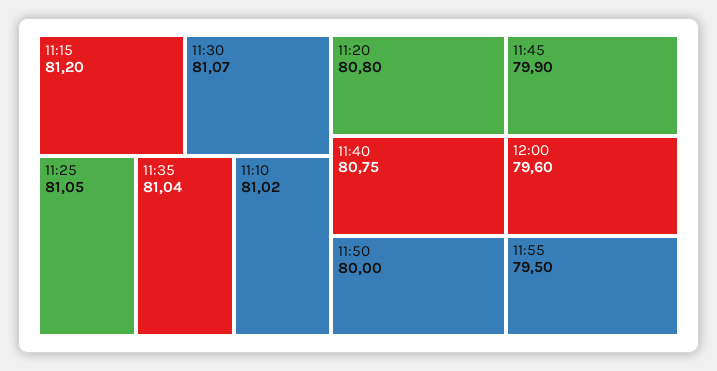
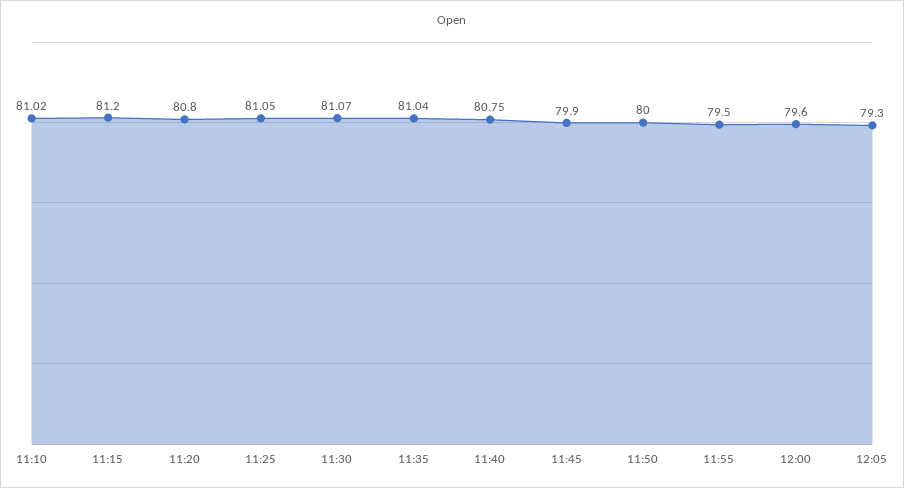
12:05: none -> 79.3

